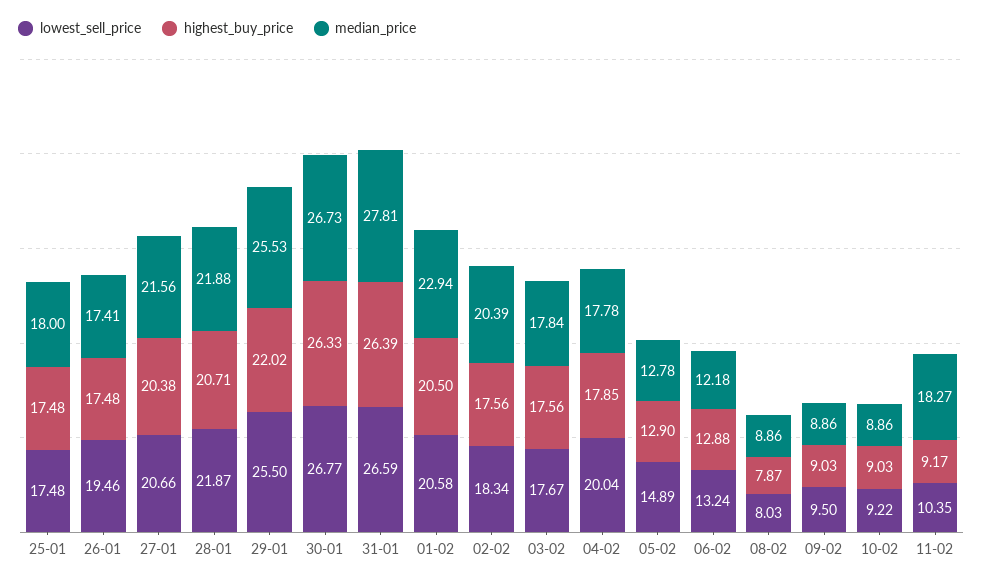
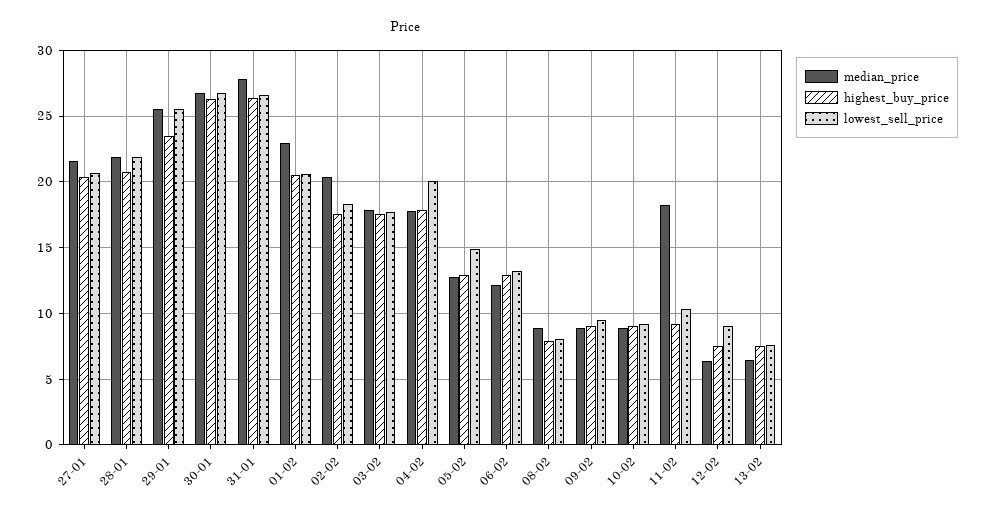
lowest_sell_price, 25-01: 17.48 -> none
highest_buy_price, 25-01: 17.48 -> none
median_price, 25-01: 18 -> none
lowest_sell_price, 26-01: 19.46 -> none
highest_buy_price, 26-01: 17.48 -> none
median_price, 26-01: 17.41 -> none
highest_buy_price, 29-01: 22.02 -> 23.5
median_price, 12-02: none -> 6.5
highest_buy_price, 12-02: none -> 7.5
lowest_sell_price, 12-02: none -> 9
median_price, 13-02: none -> 6.5
highest_buy_price, 13-02: none -> 7.5
lowest_sell_price, 13-02: none -> 7.5

